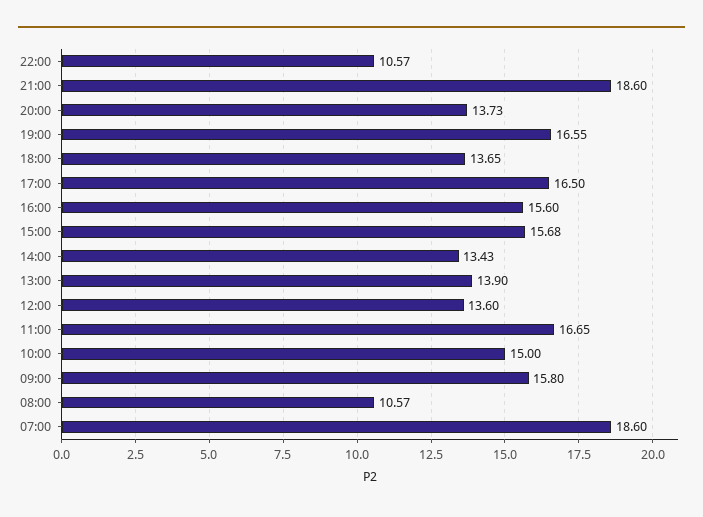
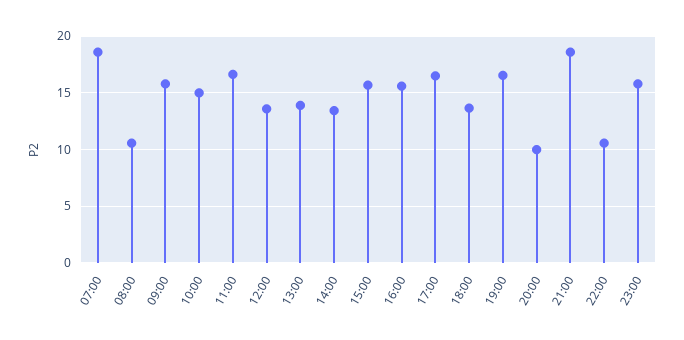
20:00: 13.73 -> 10
23:00: none -> 16

